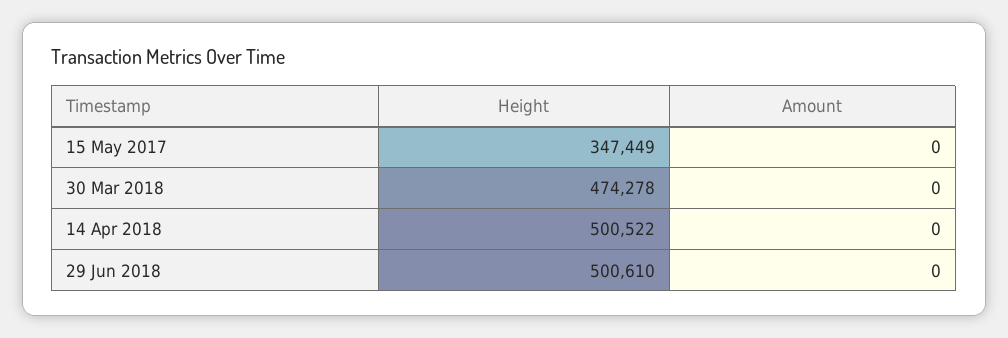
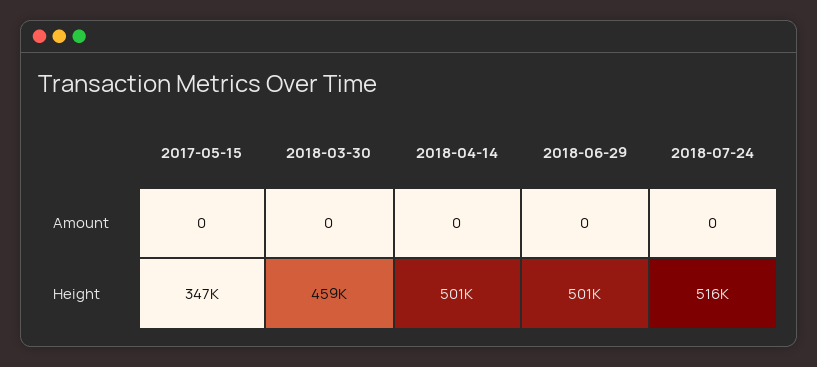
Height, 30 Mar 2018: 474278 -> 459000
Amount, 2018-07-24: none -> 0
Height, 2018-07-24: none -> 516000

